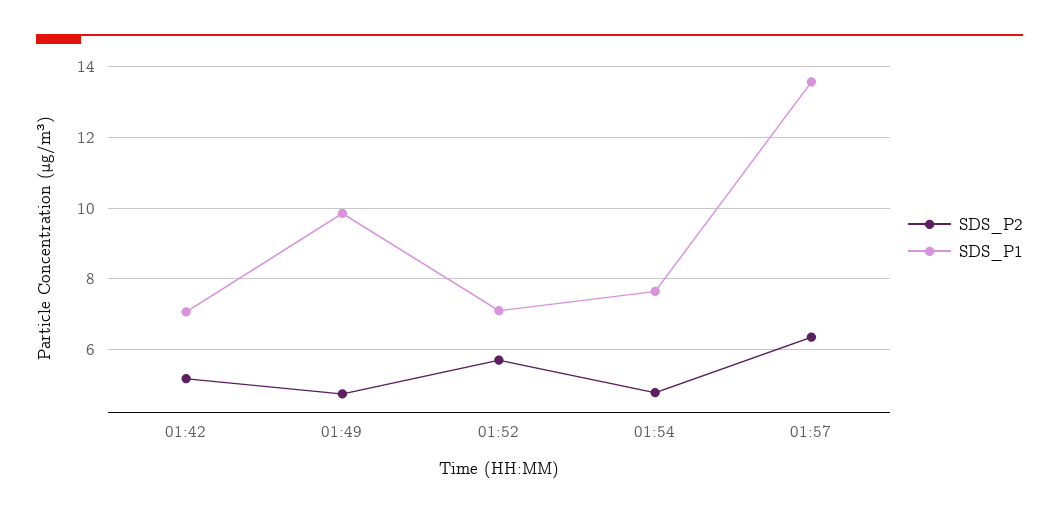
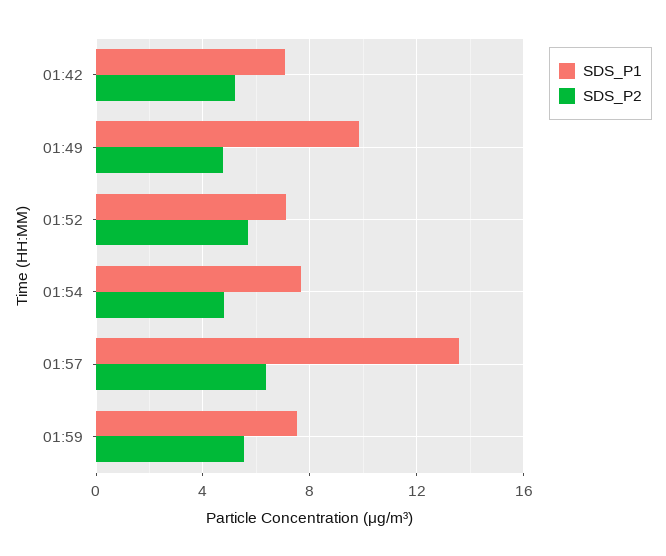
SDS_P1, 01:59: none -> 7.5
SDS_P2, 01:59: none -> 5.5

